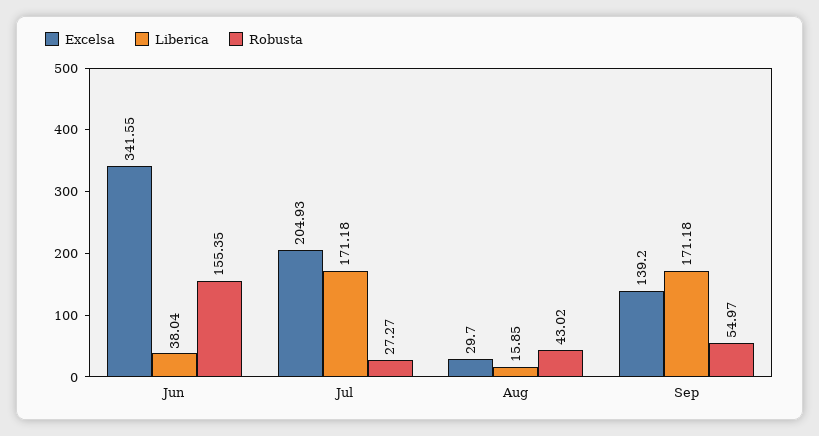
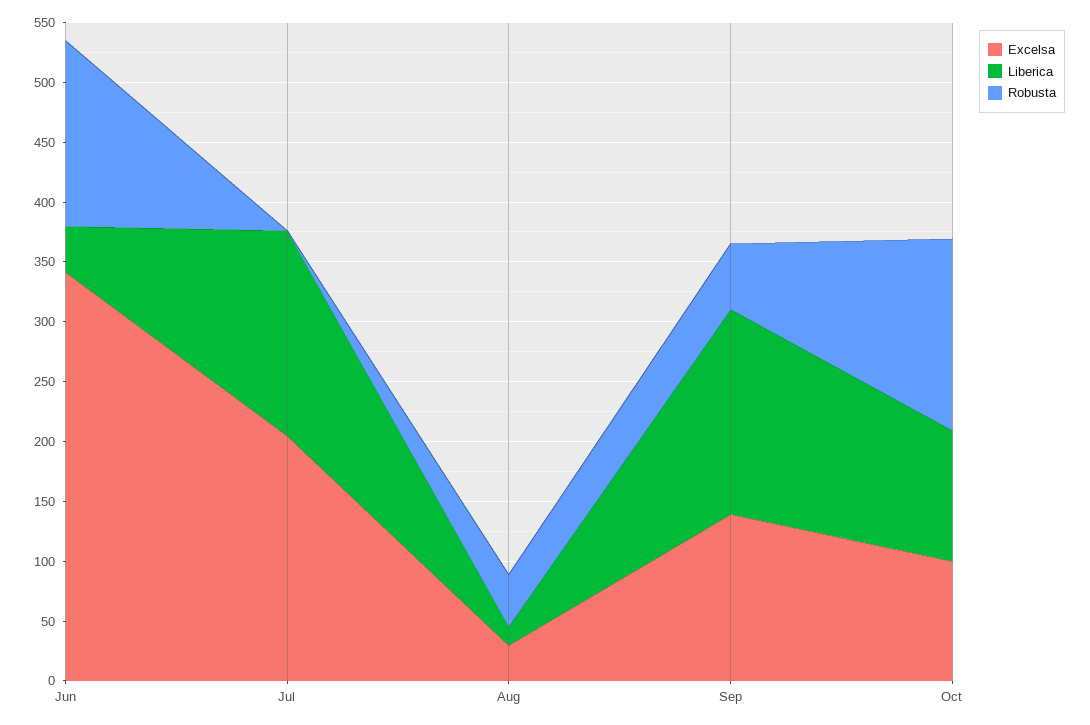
Robusta, Jul: 27.27 -> 0
Excelsa, Oct: none -> 100
Liberica, Oct: none -> 110
Robusta, Oct: none -> 160

